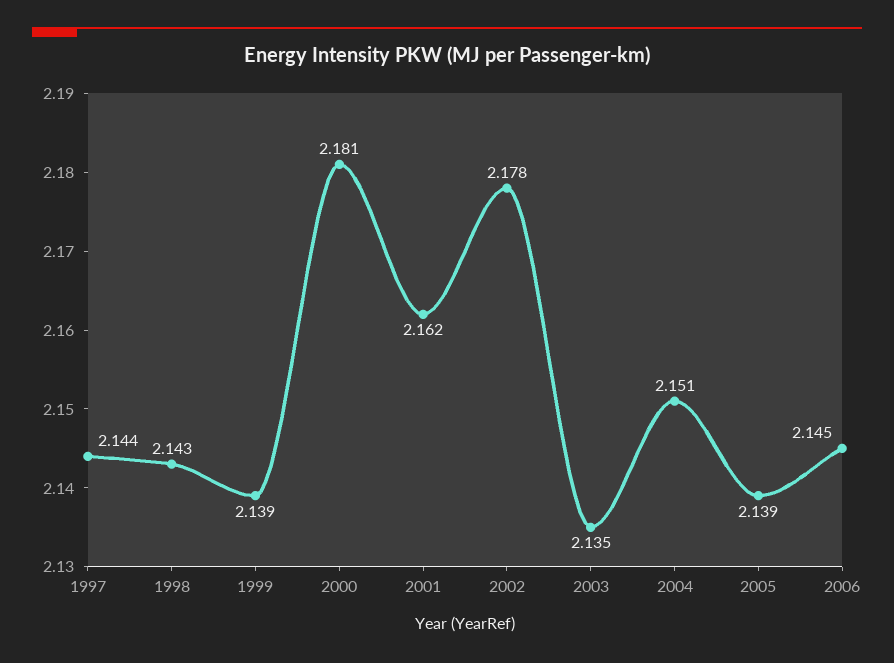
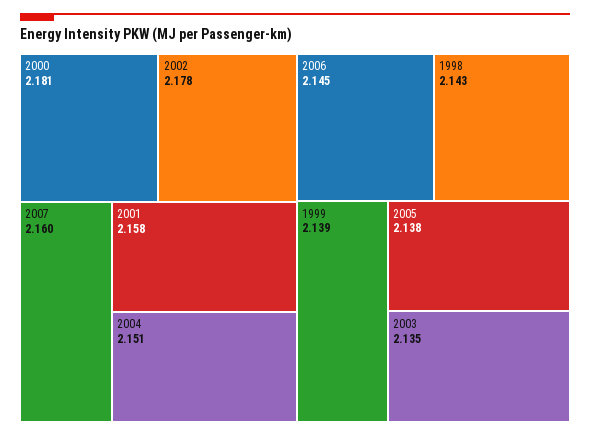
1997: 2.144 -> none
2001: 2.162 -> 2.158
2005: 2.139 -> 2.138
2007: none -> 2.16

